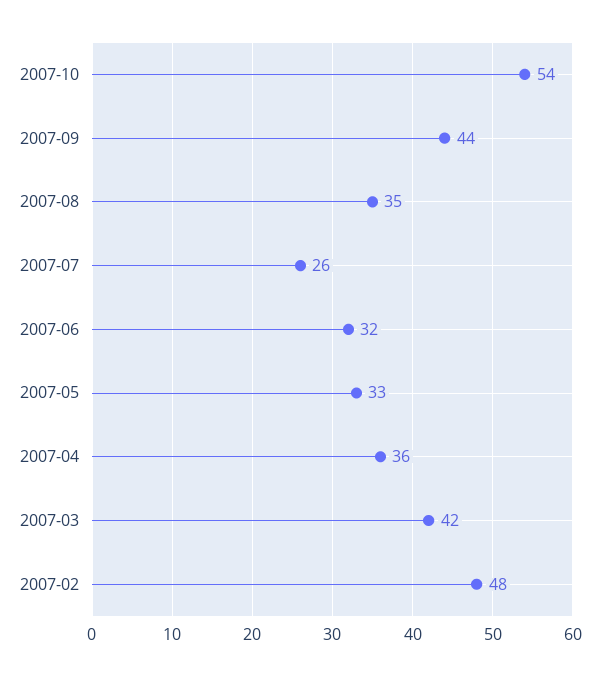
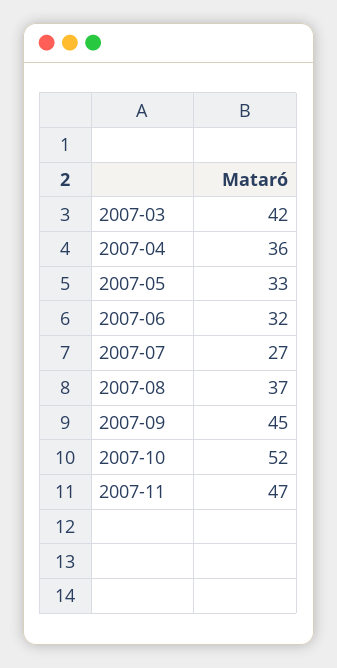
2007-10: 54 -> 52
2007-09: 44 -> 45
2007-08: 35 -> 37
2007-07: 26 -> 27
2007-02: 48 -> none
2007-11: none -> 47

